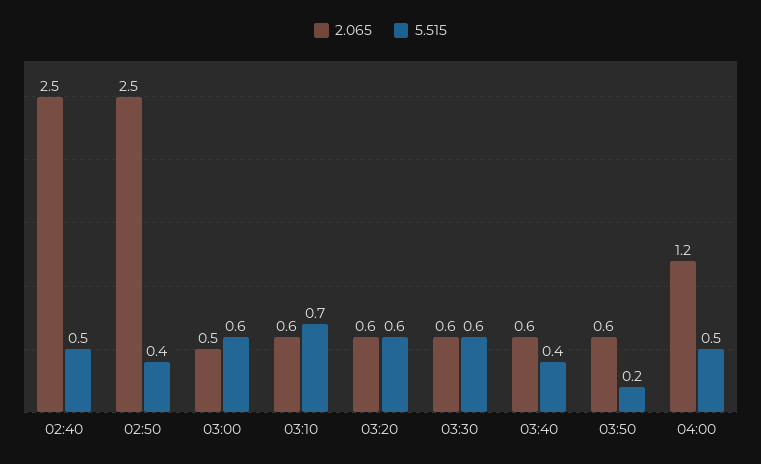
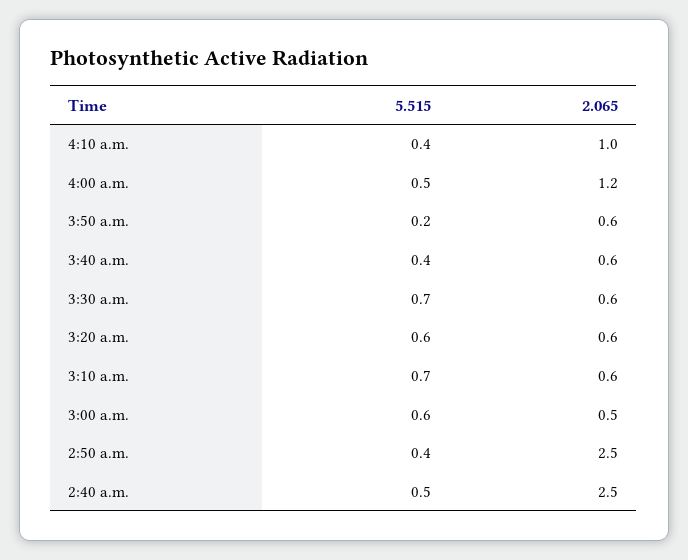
5.515, 03:30: 0.6 -> 0.7
5.515, 4:10 a.m.: none -> 0.4
2.065, 4:10 a.m.: none -> 1

